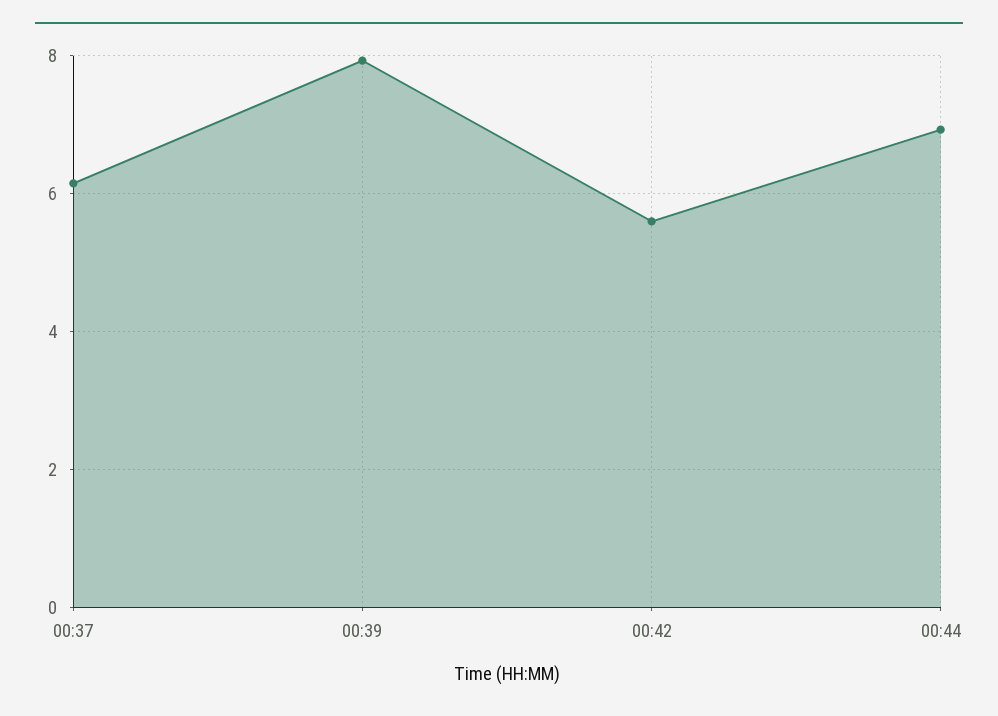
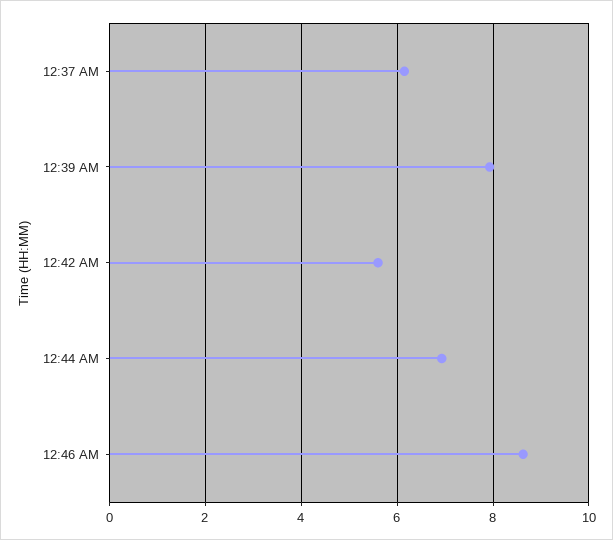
12:46 AM: none -> 8.6

